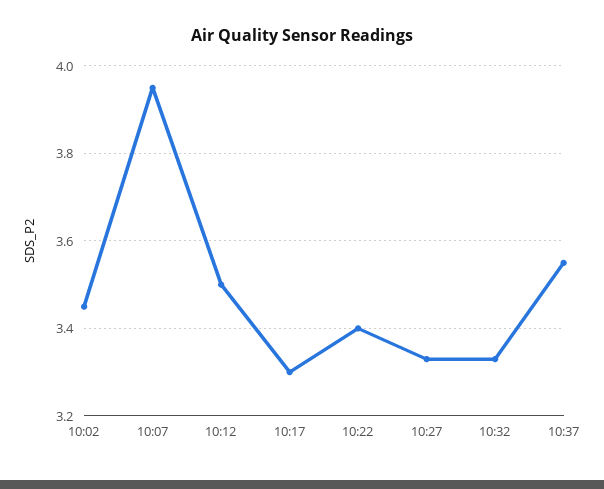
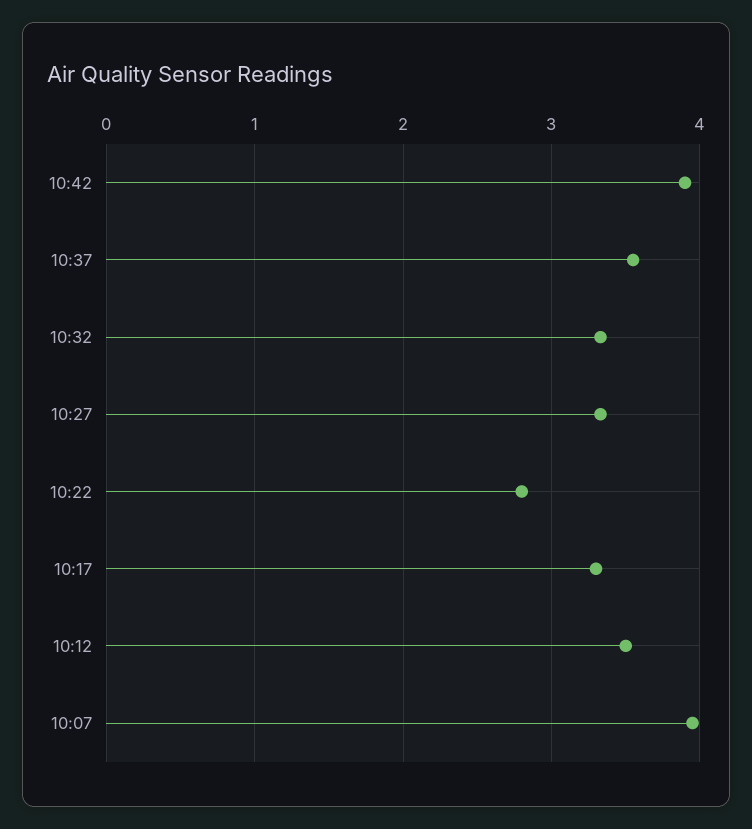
10:02: 3.45 -> none
10:22: 3.4 -> 2.8
10:42: none -> 3.9

